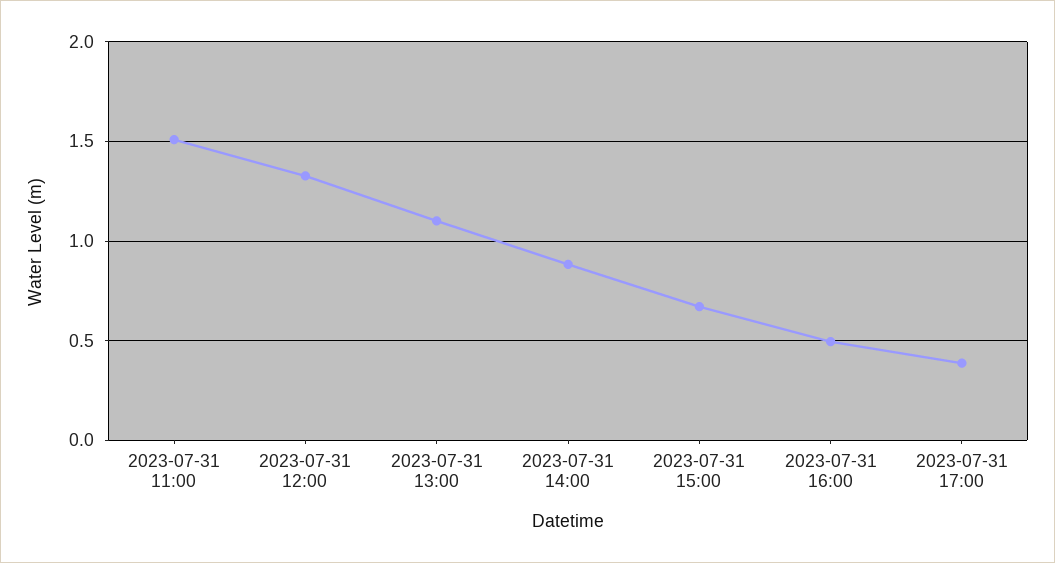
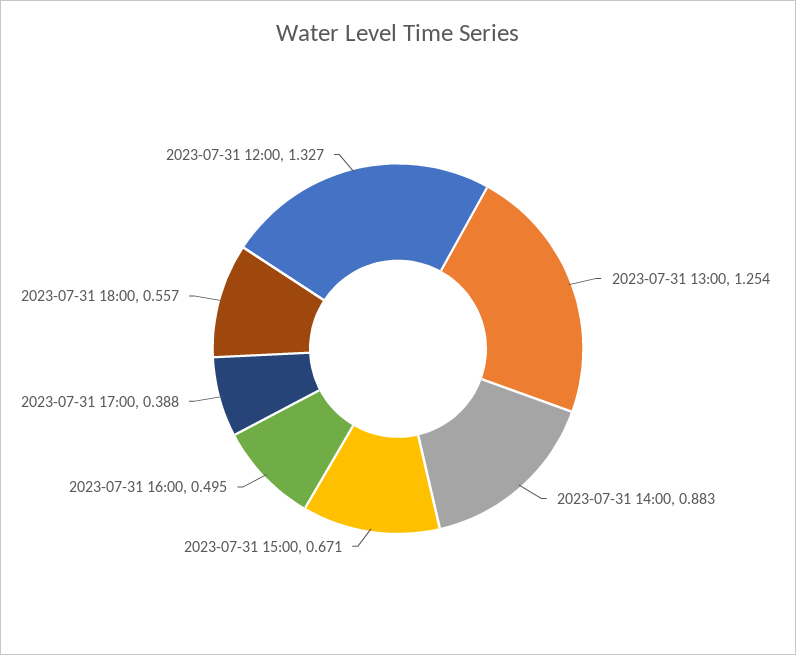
2023-07-31 11:00: 1.5 -> none
2023-07-31 13:00: 1.1 -> 1.254
2023-07-31 18:00: none -> 0.557

